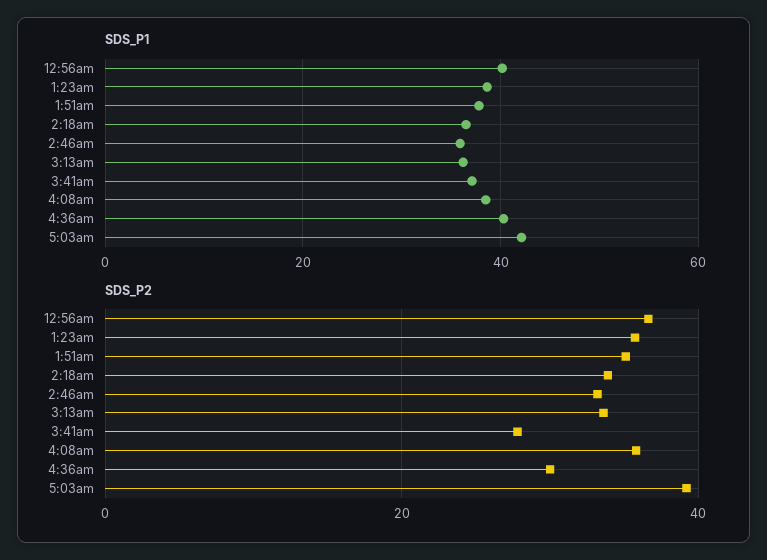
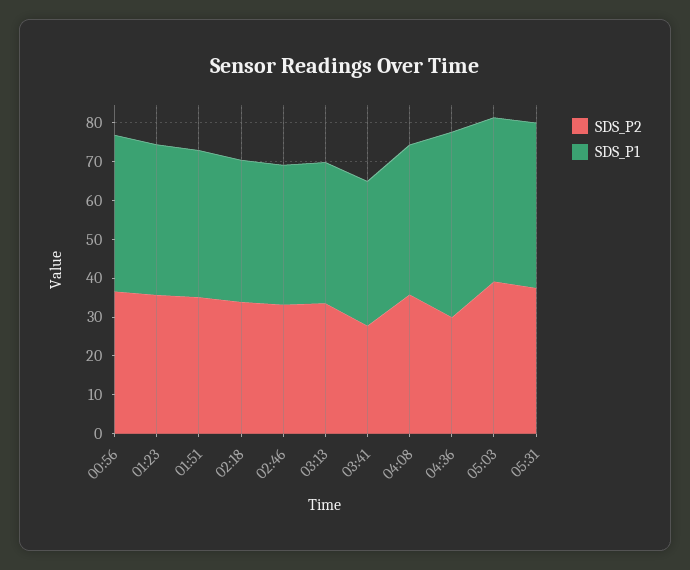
SDS_P1, 4:36am: 40 -> 47.5
SDS_P2, 05:31: none -> 37.5
SDS_P1, 05:31: none -> 42.5

